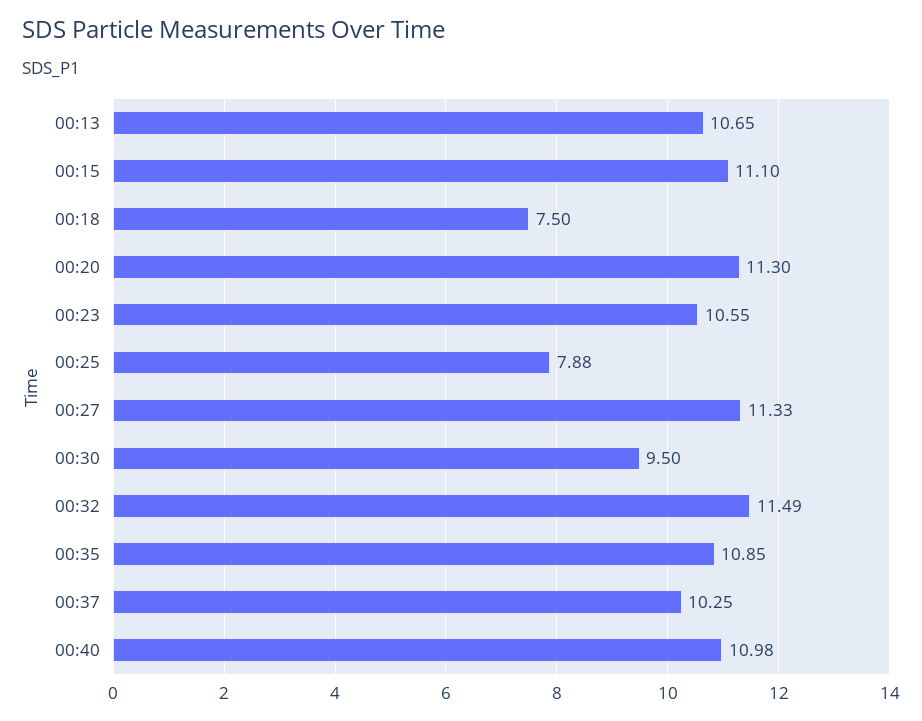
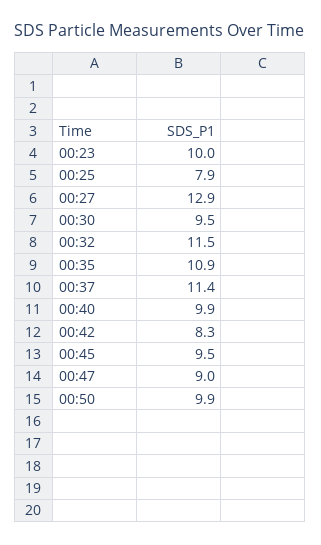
00:13: 10.65 -> none
00:15: 11.1 -> none
00:18: 7.5 -> none
00:20: 11.3 -> none
00:23: 10.55 -> 10
00:27: 11.33 -> 12.9
00:37: 10.25 -> 11.4
00:40: 10.98 -> 9.9
00:42: none -> 8.3
00:45: none -> 9.5
00:47: none -> 9
00:50: none -> 9.9

